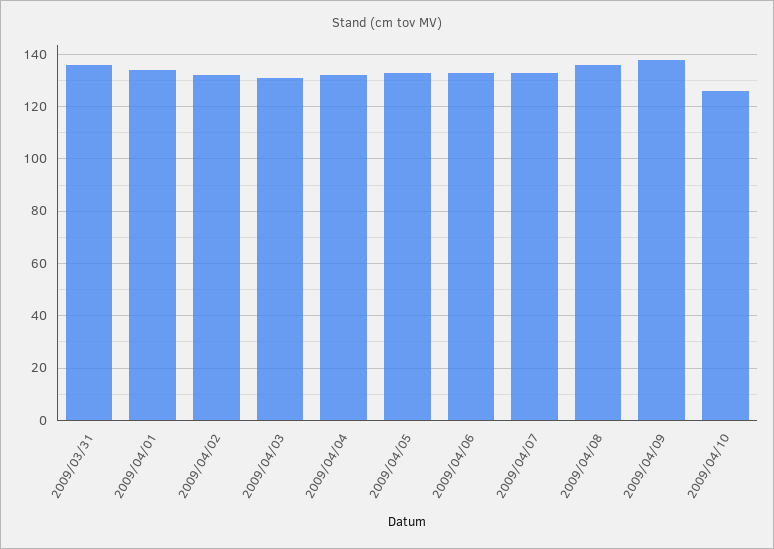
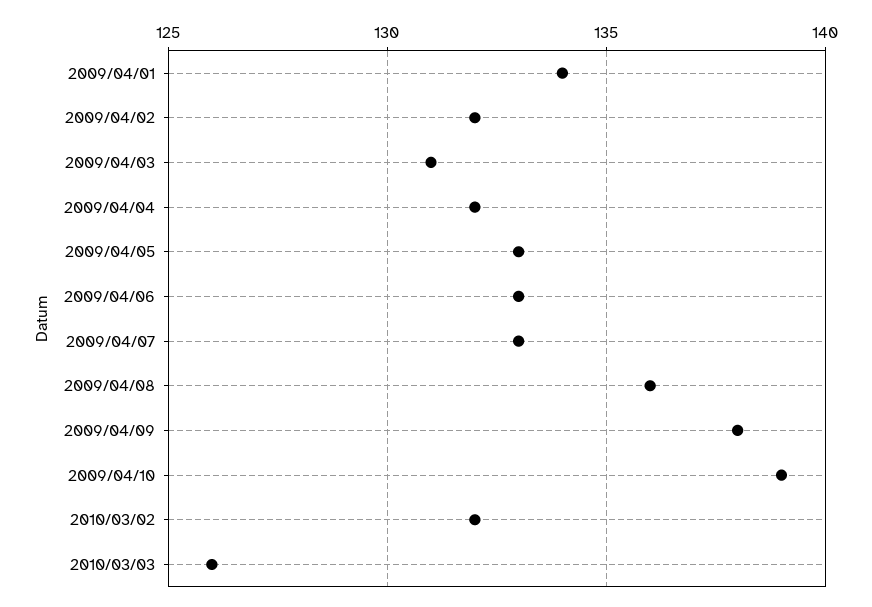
2009/03/31: 135 -> none
2009/04/10: 125 -> 139
2010/03/02: none -> 132
2010/03/03: none -> 126

